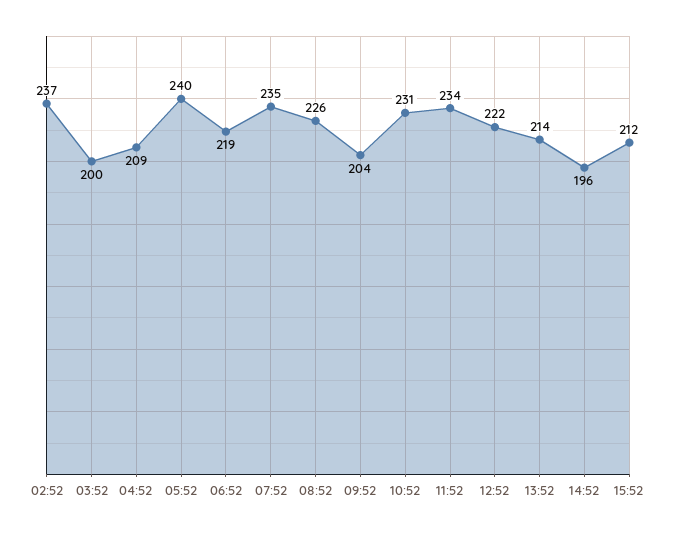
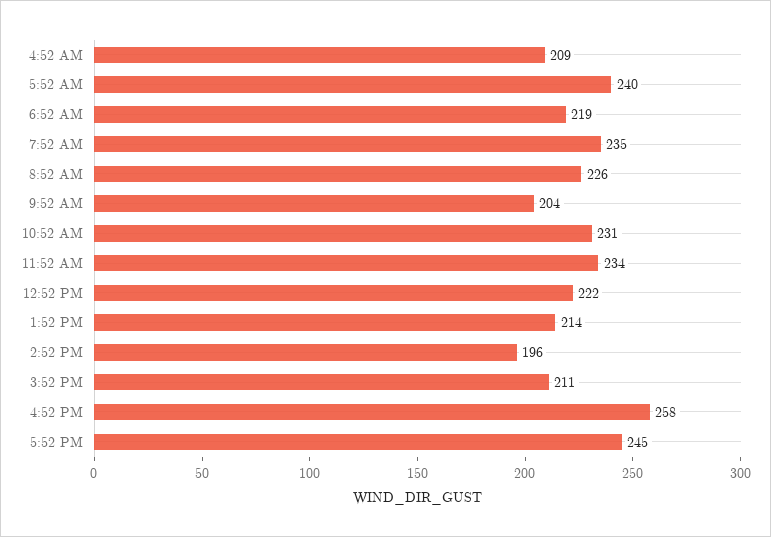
02:52: 237 -> none
03:52: 200 -> none
15:52: 212 -> 211
4:52 PM: none -> 258
5:52 PM: none -> 245

